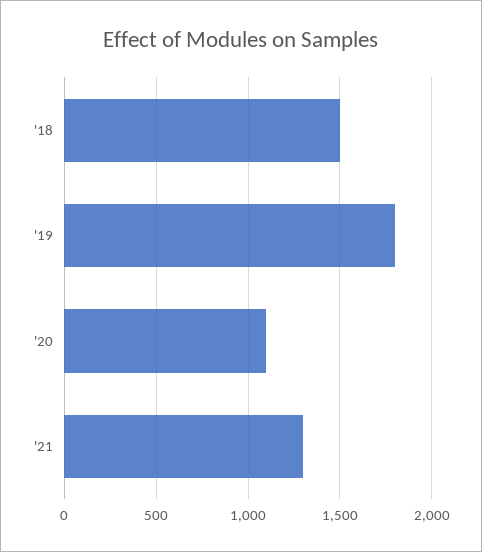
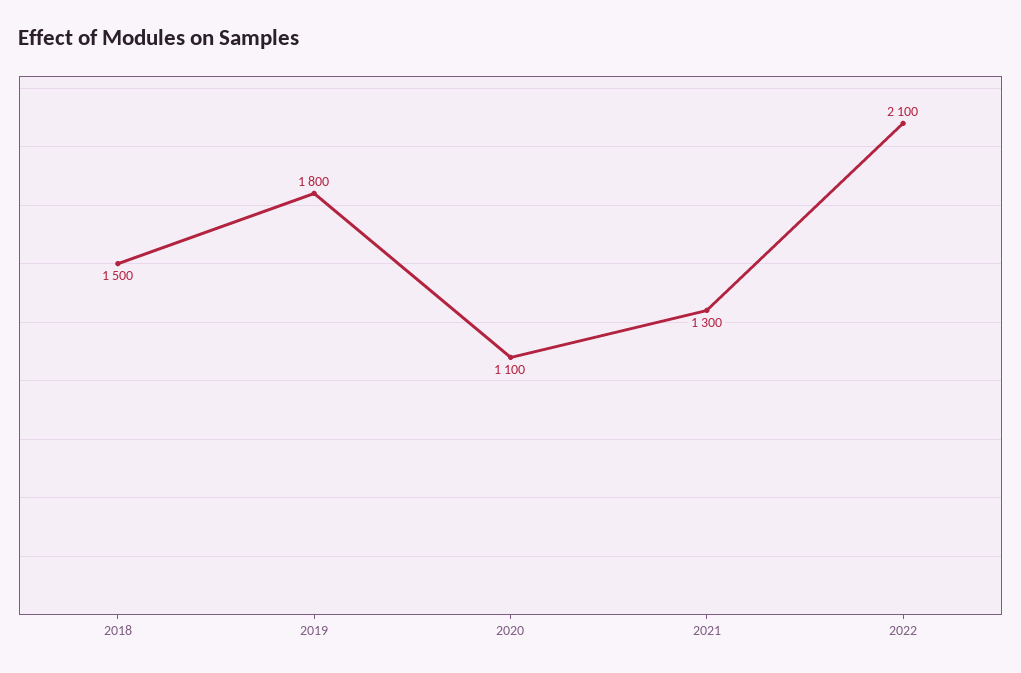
2022: none -> 2100

